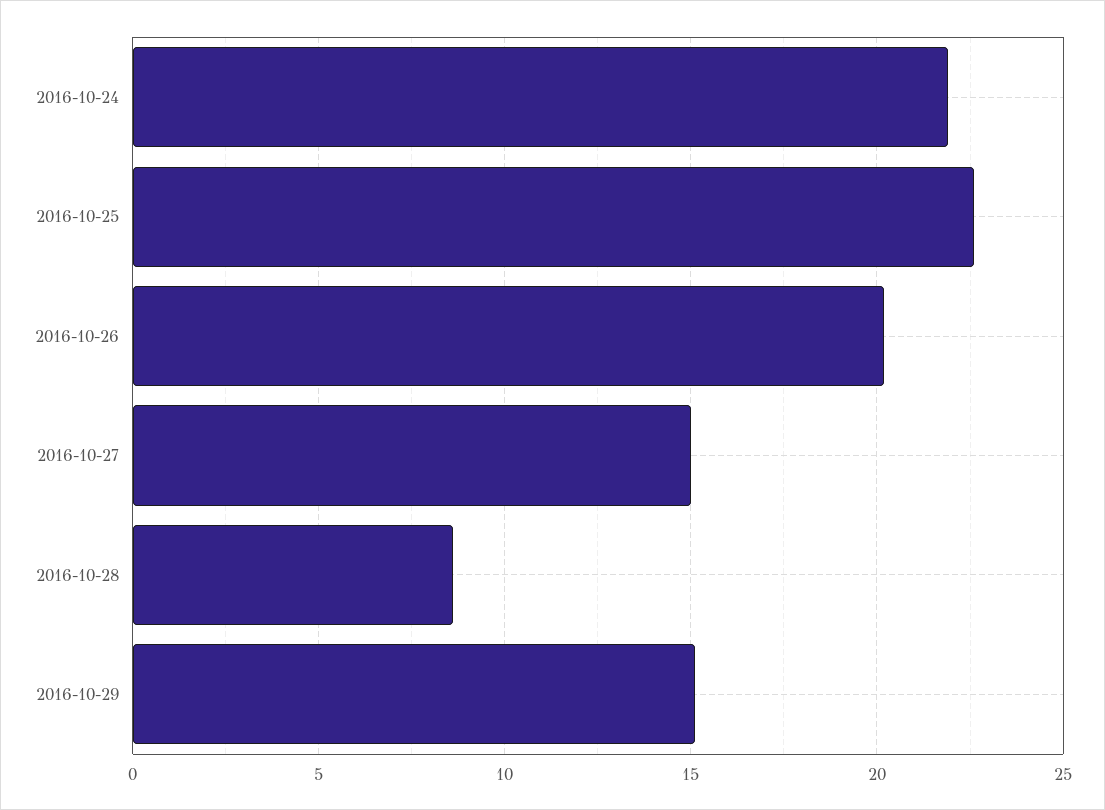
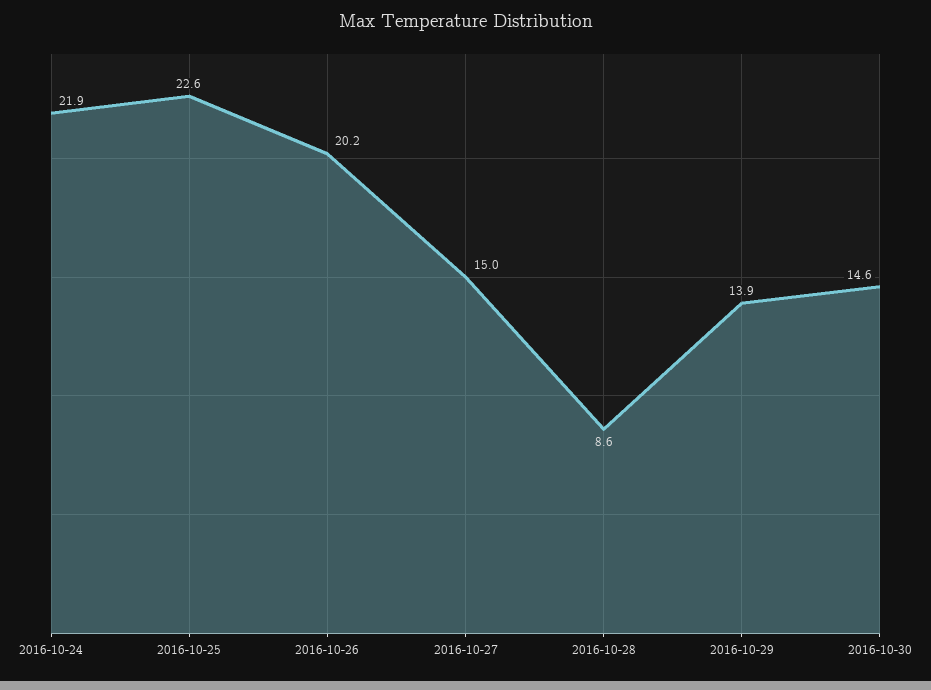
2016-10-29: 15 -> 13.9
2016-10-30: none -> 14.6

